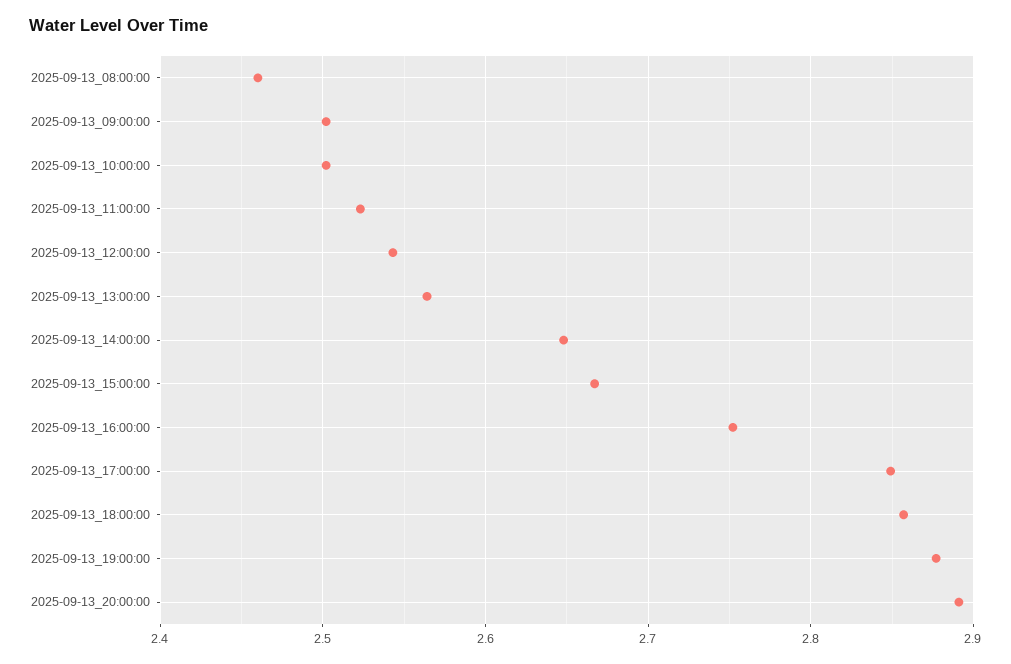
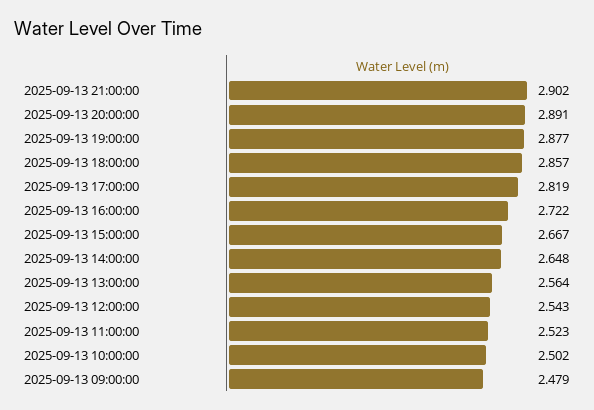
2025-09-13_08:00:00: 2.46 -> none
2025-09-13_09:00:00: 2.5 -> 2.479
2025-09-13_16:00:00: 2.75 -> 2.722
2025-09-13_17:00:00: 2.85 -> 2.819
2025-09-13 21:00:00: none -> 2.902

